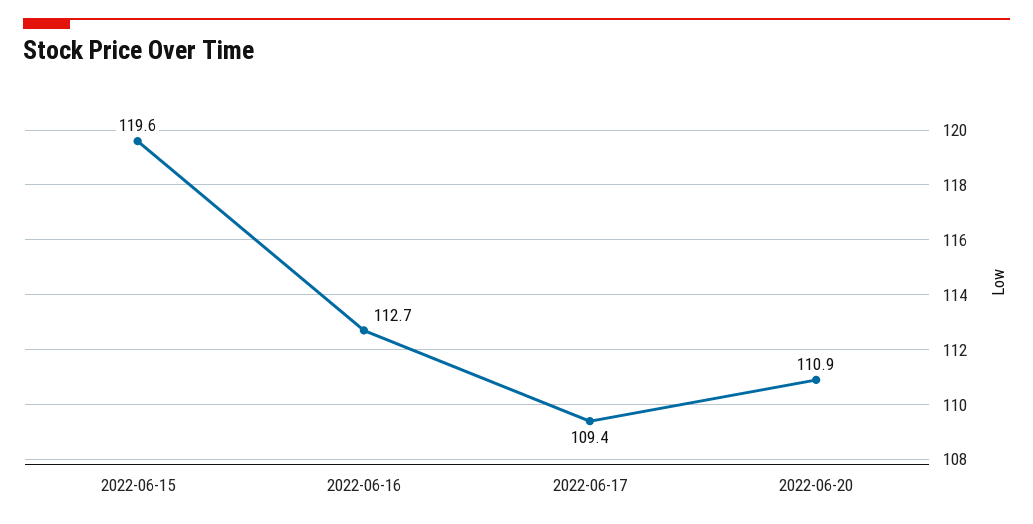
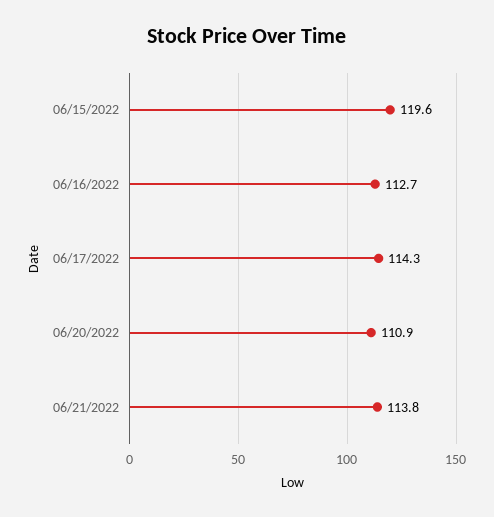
2022-06-17: 109.4 -> 114.3
06/21/2022: none -> 113.8

